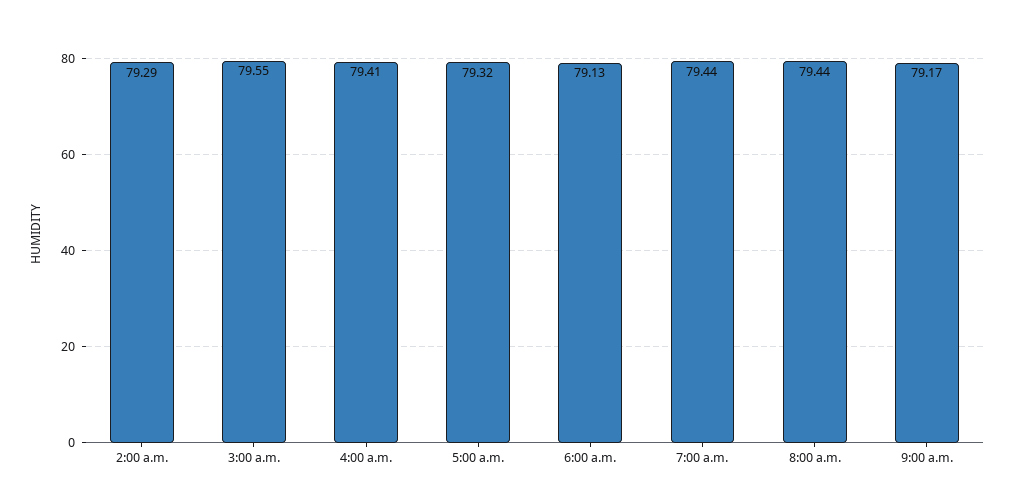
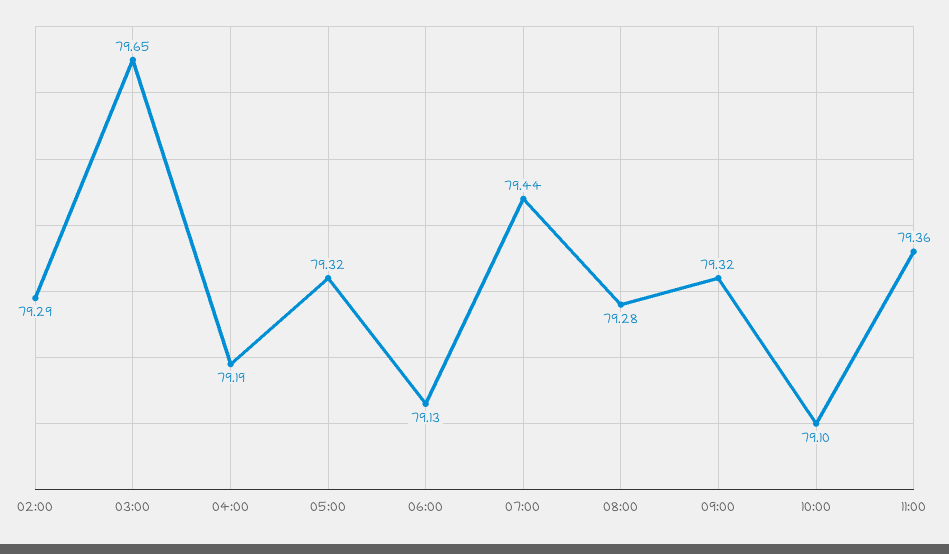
3:00 a.m.: 79.55 -> 79.65
4:00 a.m.: 79.41 -> 79.19
8:00 a.m.: 79.44 -> 79.28
9:00 a.m.: 79.17 -> 79.32
10:00: none -> 79.1
11:00: none -> 79.36

